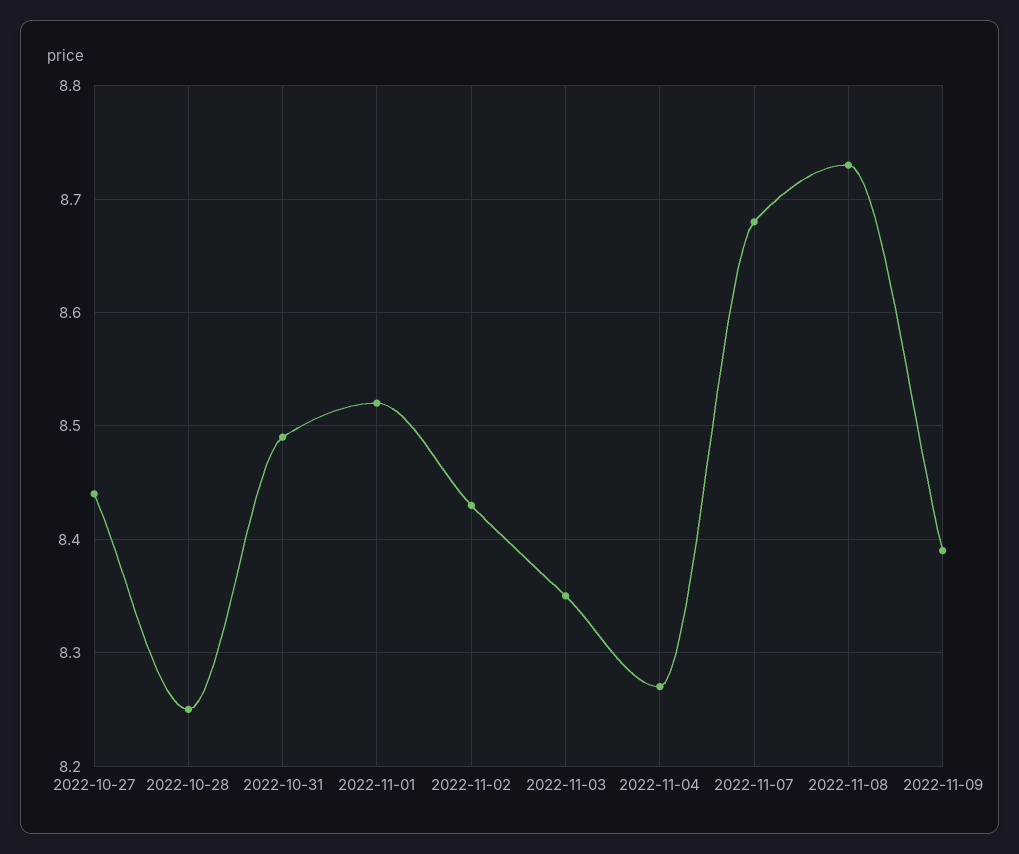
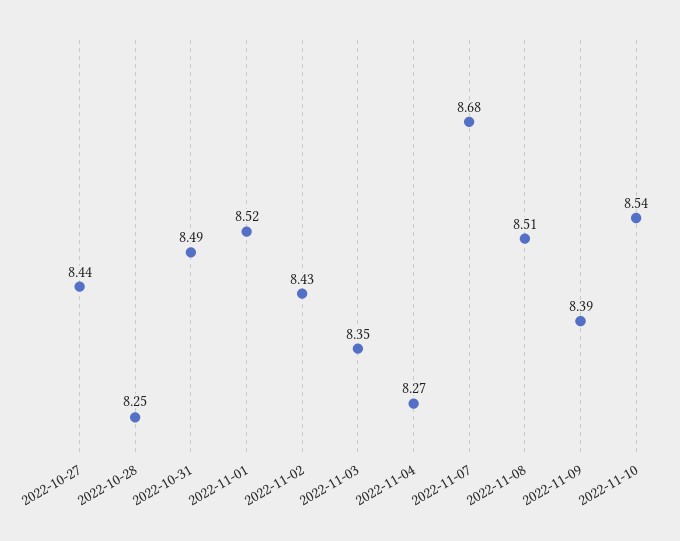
2022-11-08: 8.73 -> 8.51
2022-11-10: none -> 8.54

